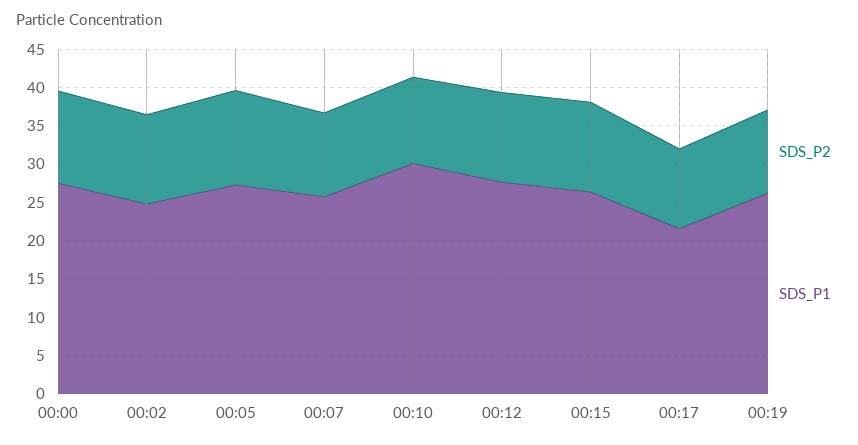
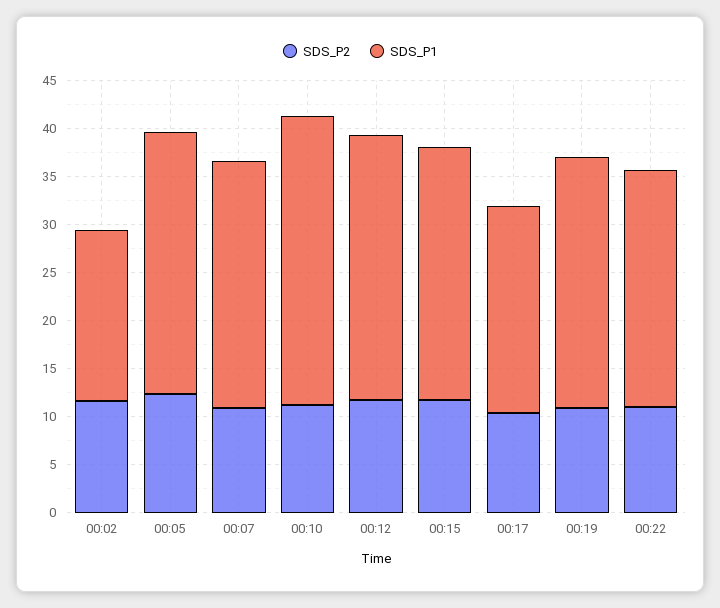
SDS_P2, 00:00: 12.5 -> none
SDS_P1, 00:00: 27.5 -> none
SDS_P1, 00:02: 25 -> 18
SDS_P2, 00:22: none -> 11
SDS_P1, 00:22: none -> 25

